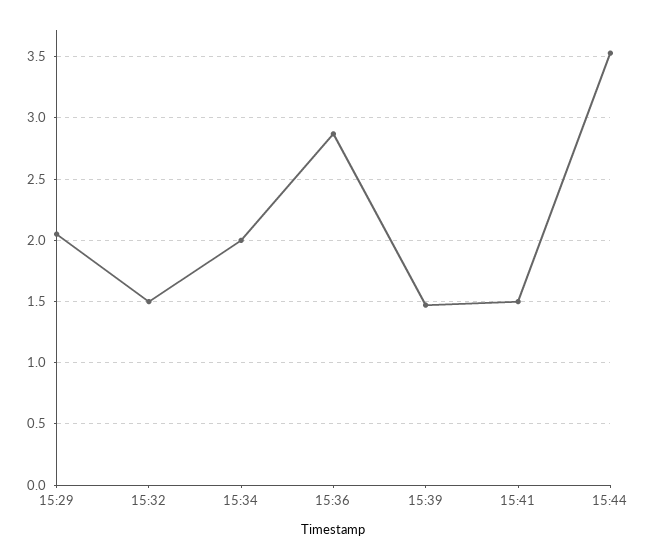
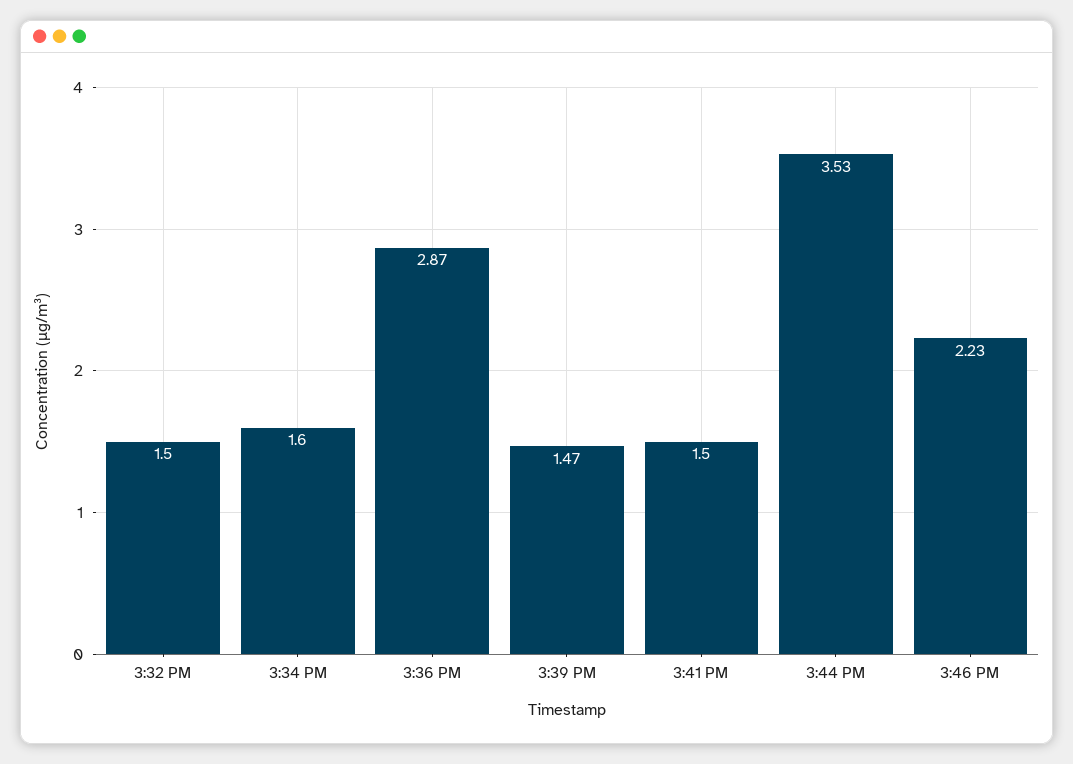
15:29: 2.05 -> none
15:34: 2 -> 1.6
3:46 PM: none -> 2.23

